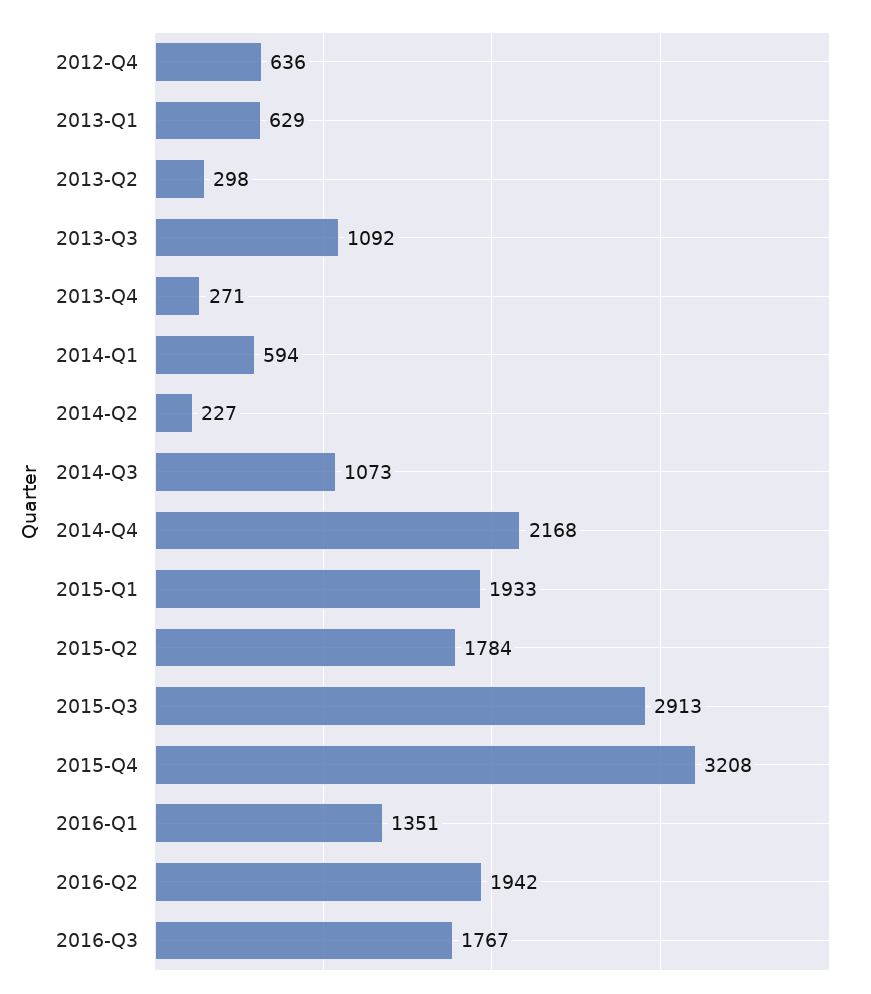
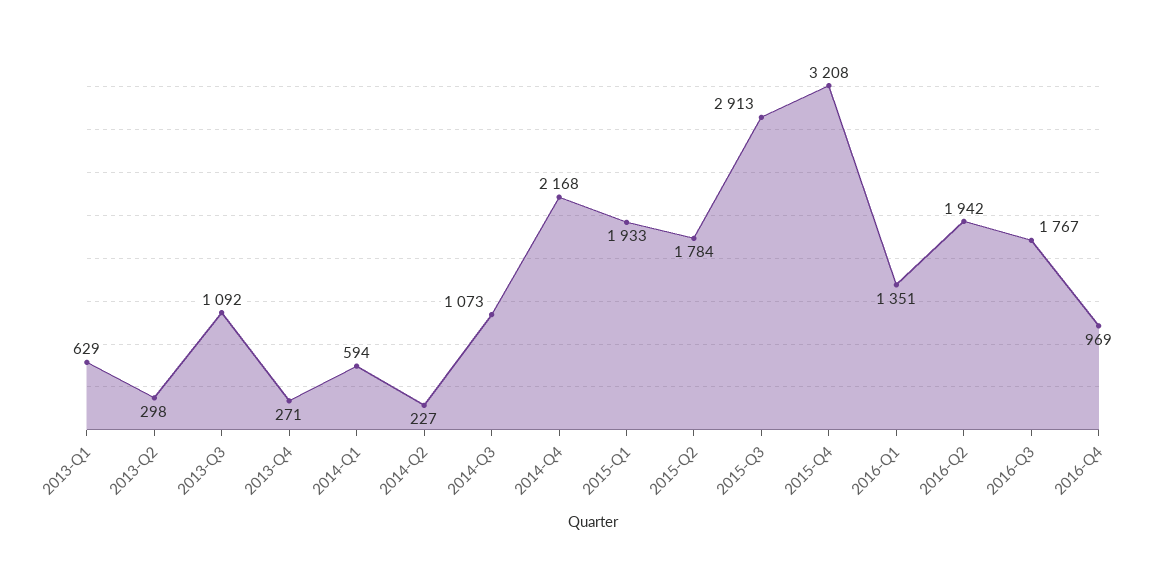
2012-Q4: 636 -> none
2016-Q4: none -> 969

